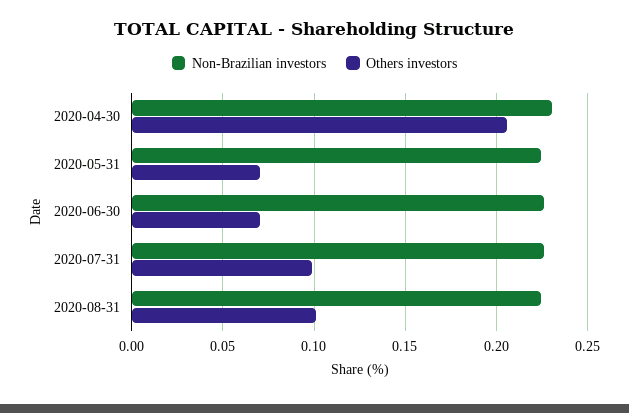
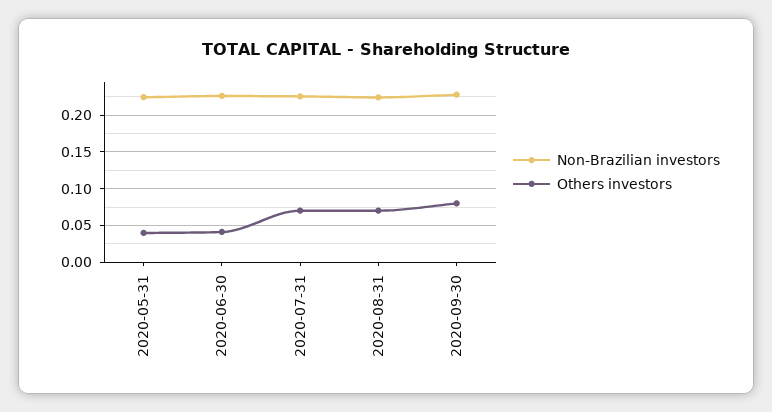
Non-Brazilian investors, 2020-04-30: 0.23 -> none
Others investors, 2020-04-30: 0.205 -> none
Others investors, 2020-05-31: 0.07 -> 0.04
Others investors, 2020-06-30: 0.07 -> 0.04
Others investors, 2020-07-31: 0.1 -> 0.07
Others investors, 2020-08-31: 0.1 -> 0.07
Non-Brazilian investors, 2020-09-30: none -> 0.23
Others investors, 2020-09-30: none -> 0.08

